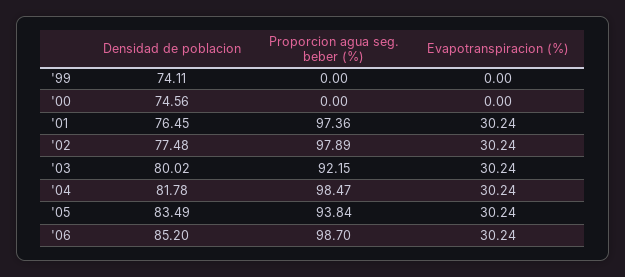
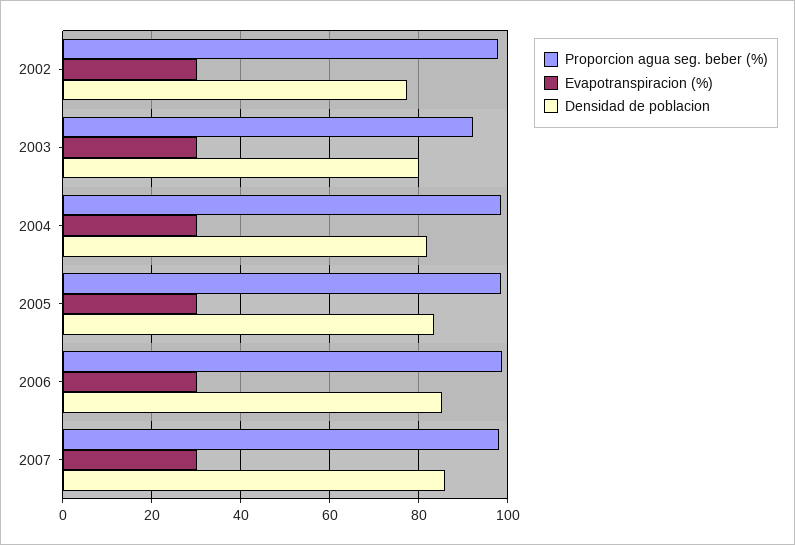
Densidad de poblacion, '99: 74.11 -> none
Proporcion agua seg. beber (%), '99: 0 -> none
Evapotranspiracion (%), '99: 0 -> none
Densidad de poblacion, '00: 74.56 -> none
Proporcion agua seg. beber (%), '00: 0 -> none
Evapotranspiracion (%), '00: 0 -> none
Densidad de poblacion, '01: 76.45 -> none
Proporcion agua seg. beber (%), '01: 97.36 -> none
Evapotranspiracion (%), '01: 30.24 -> none
Proporcion agua seg. beber (%), '05: 93.84 -> 98
Proporcion agua seg. beber (%), 2007: none -> 98
Evapotranspiracion (%), 2007: none -> 30
Densidad de poblacion, 2007: none -> 86

